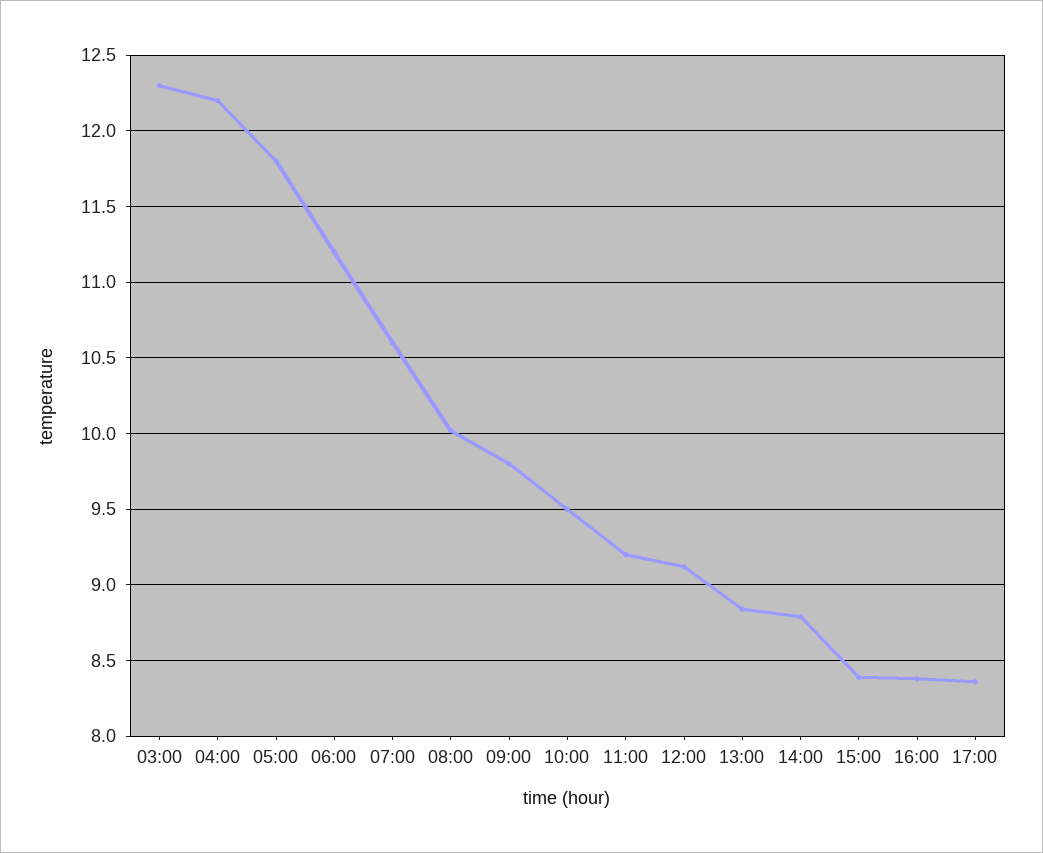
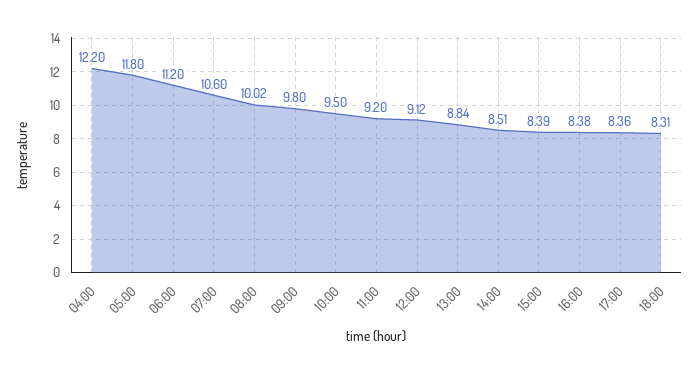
03:00: 12.3 -> none
14:00: 8.8 -> 8.51
18:00: none -> 8.31

